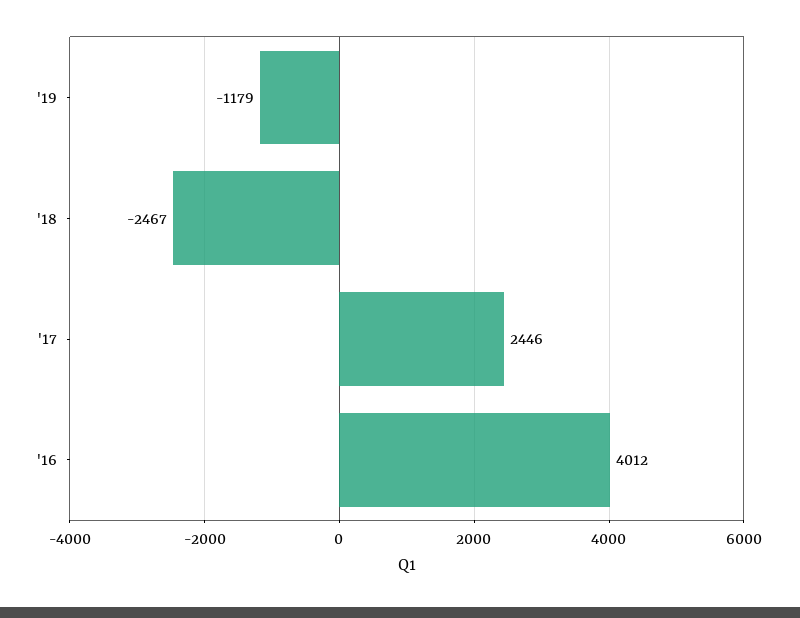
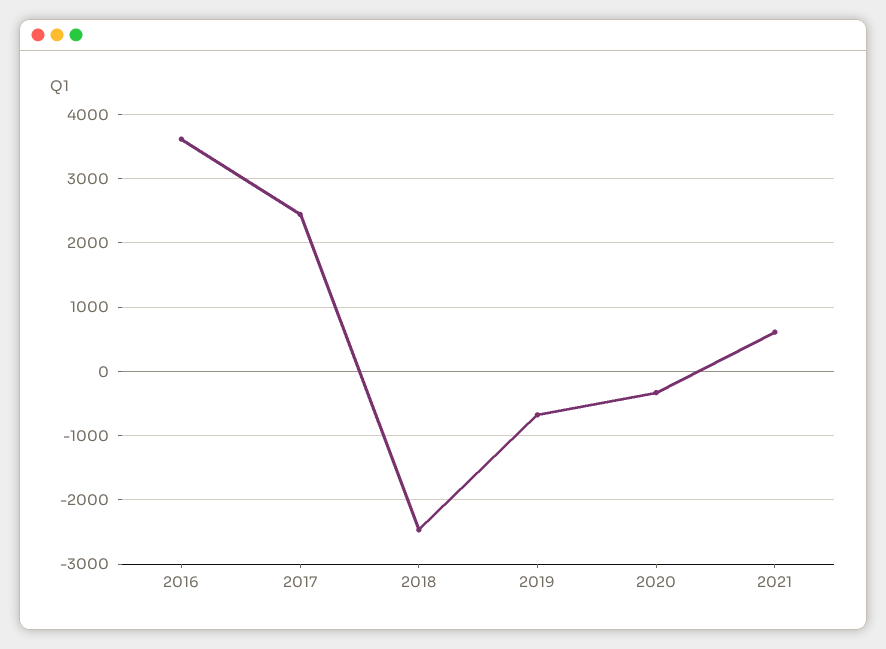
'19: -1179 -> -700
'16: 4012 -> 3600
2020: none -> -300
2021: none -> 600

